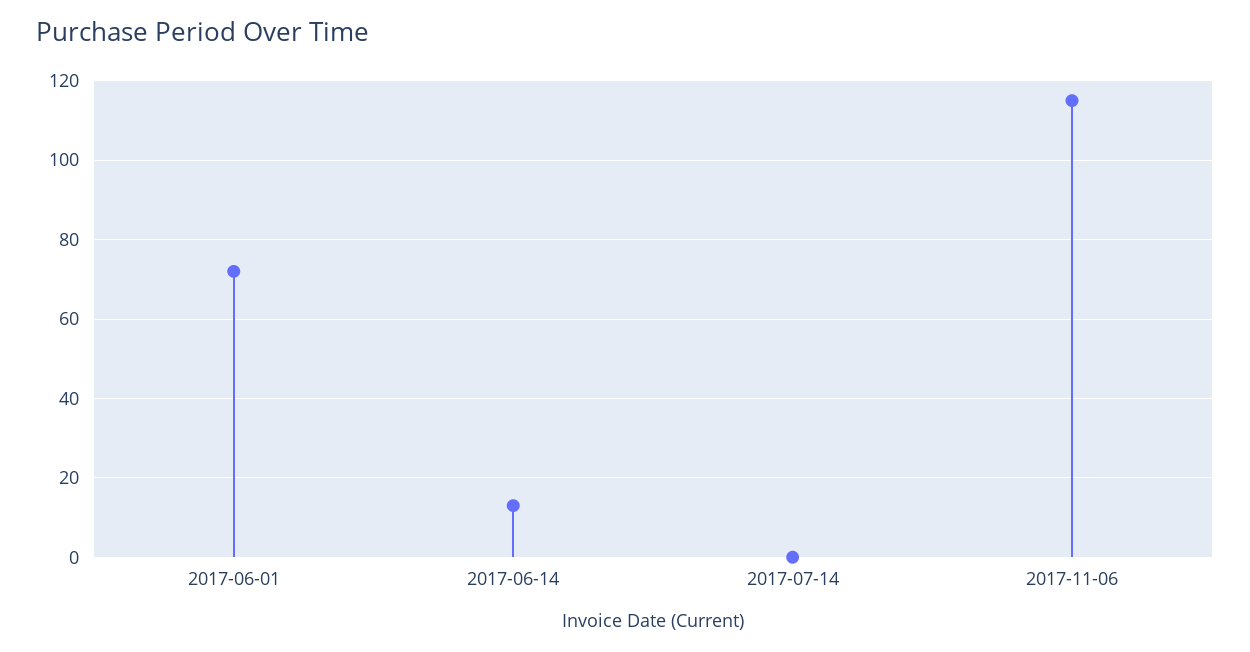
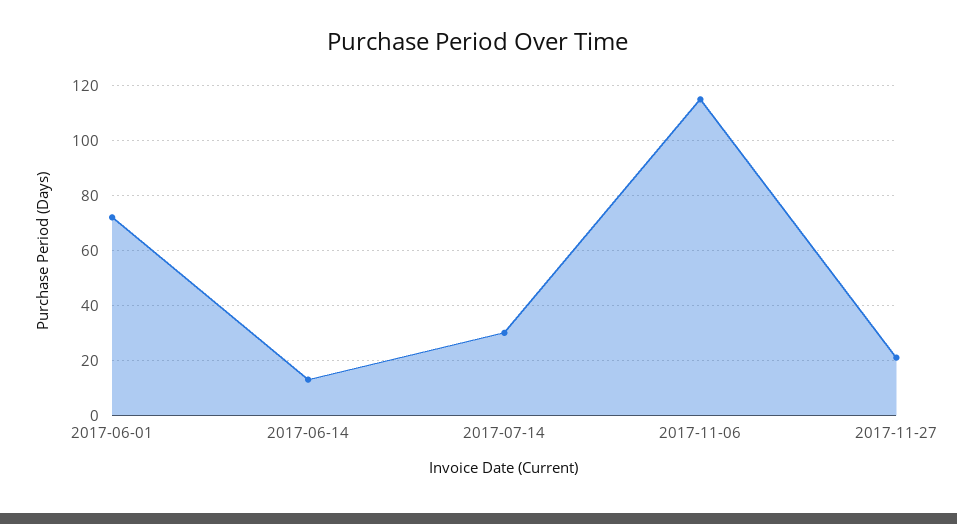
2017-07-14: 0 -> 30
2017-11-27: none -> 20

